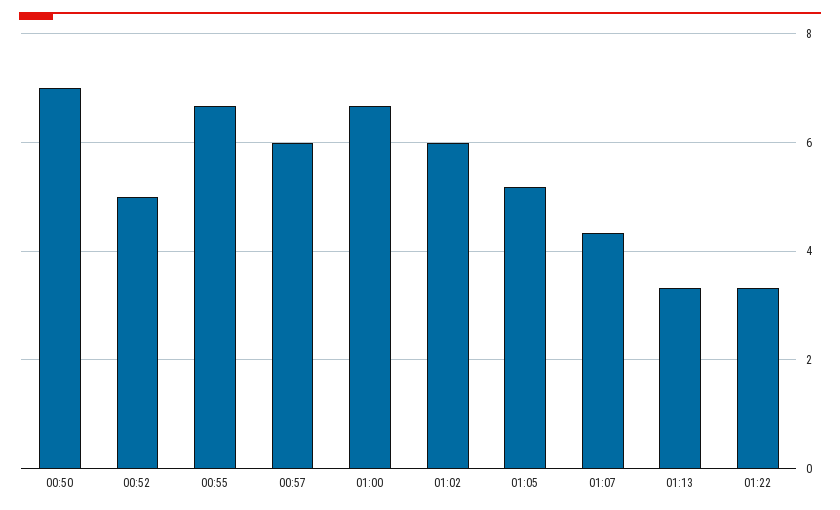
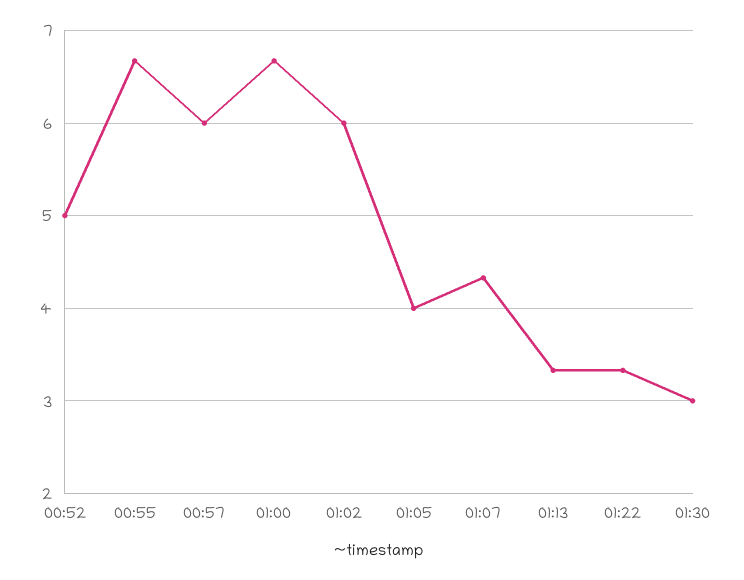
00:50: 7 -> none
01:05: 5.2 -> 4
01:30: none -> 3

